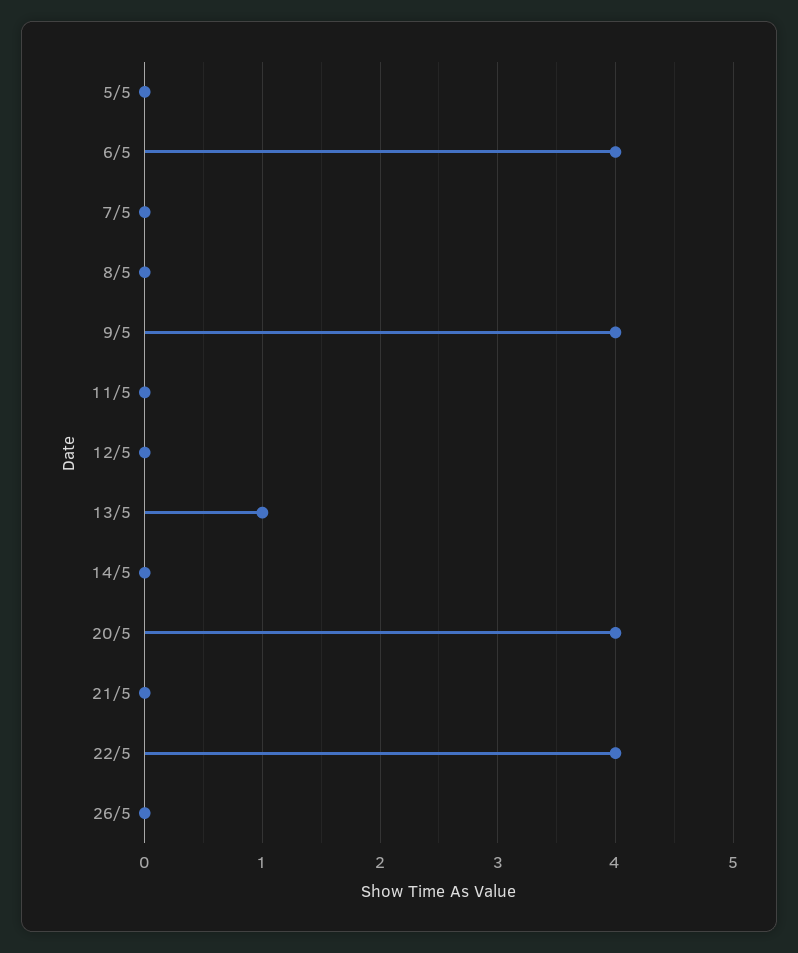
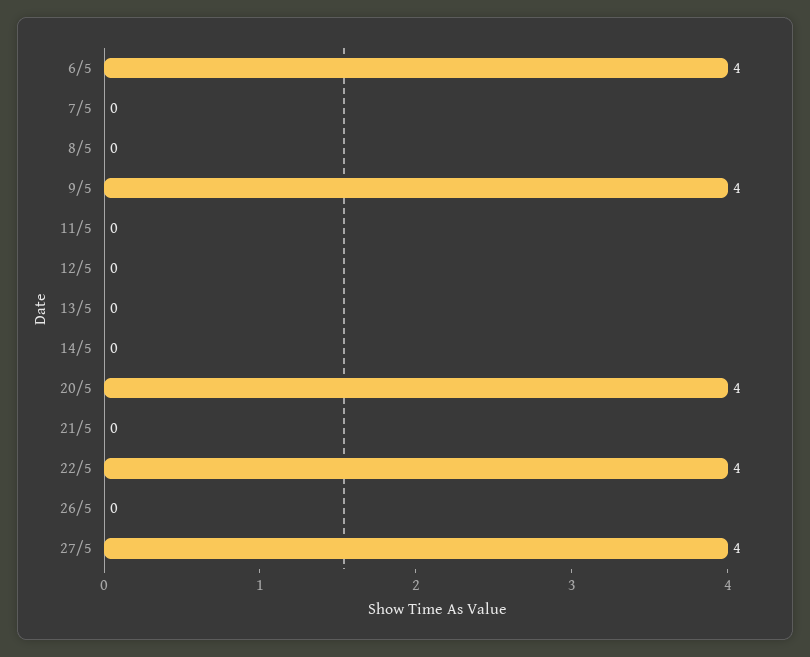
5/5: 0 -> none
13/5: 1 -> 0
27/5: none -> 4

